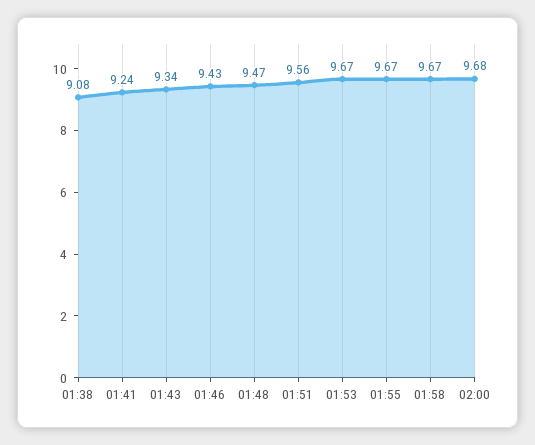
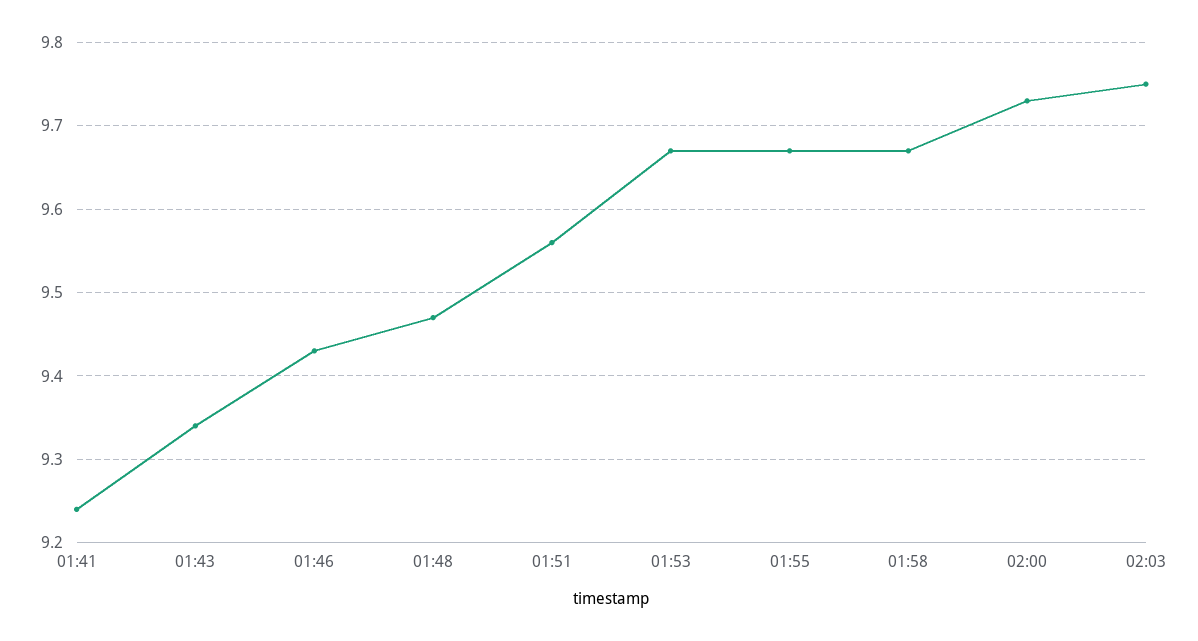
01:38: 9.08 -> none
02:00: 9.68 -> 9.73
02:03: none -> 9.75

